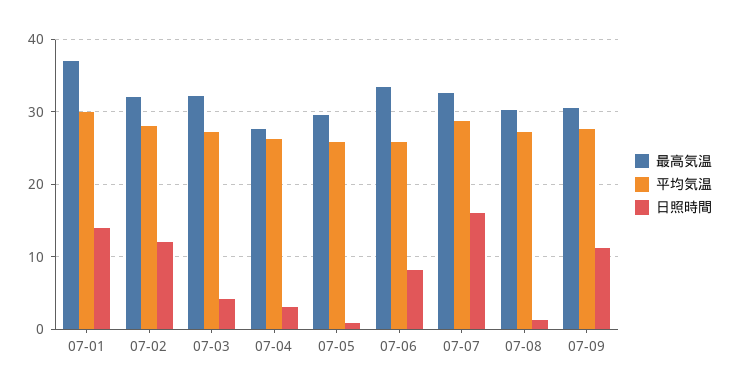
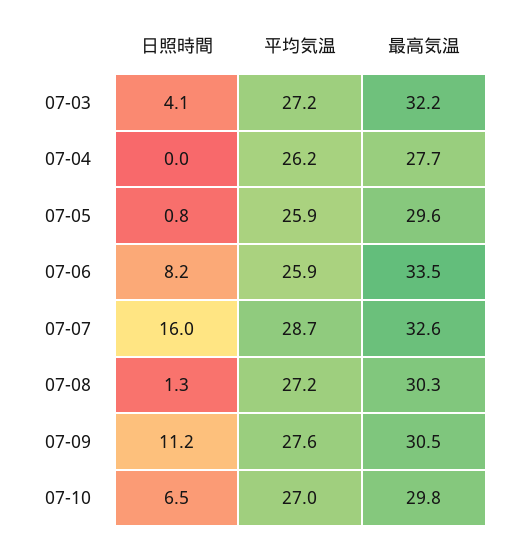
最高気温, 07-01: 37 -> none
平均気温, 07-01: 30 -> none
日照時間, 07-01: 14 -> none
最高気温, 07-02: 32 -> none
平均気温, 07-02: 28 -> none
日照時間, 07-02: 12 -> none
日照時間, 07-04: 3 -> 0
日照時間, 07-10: none -> 6.5
平均気温, 07-10: none -> 27
最高気温, 07-10: none -> 29.8

